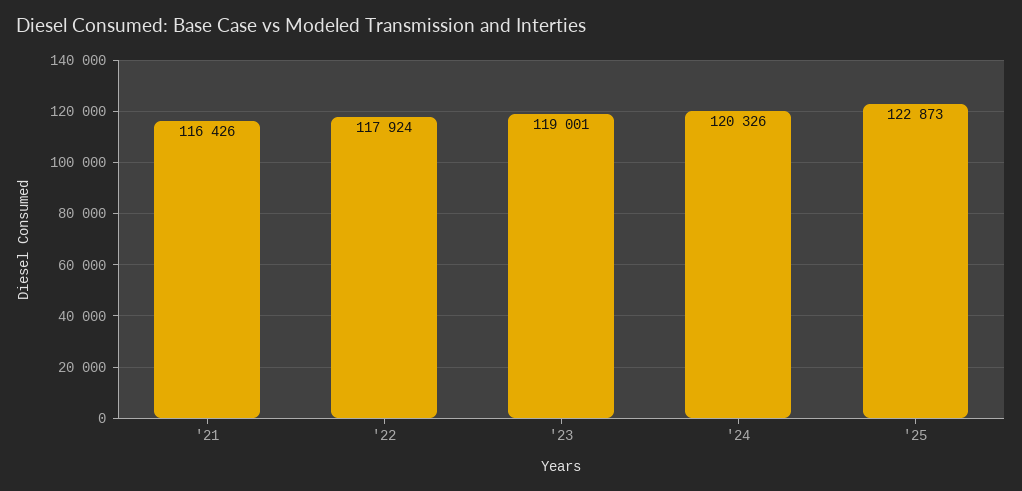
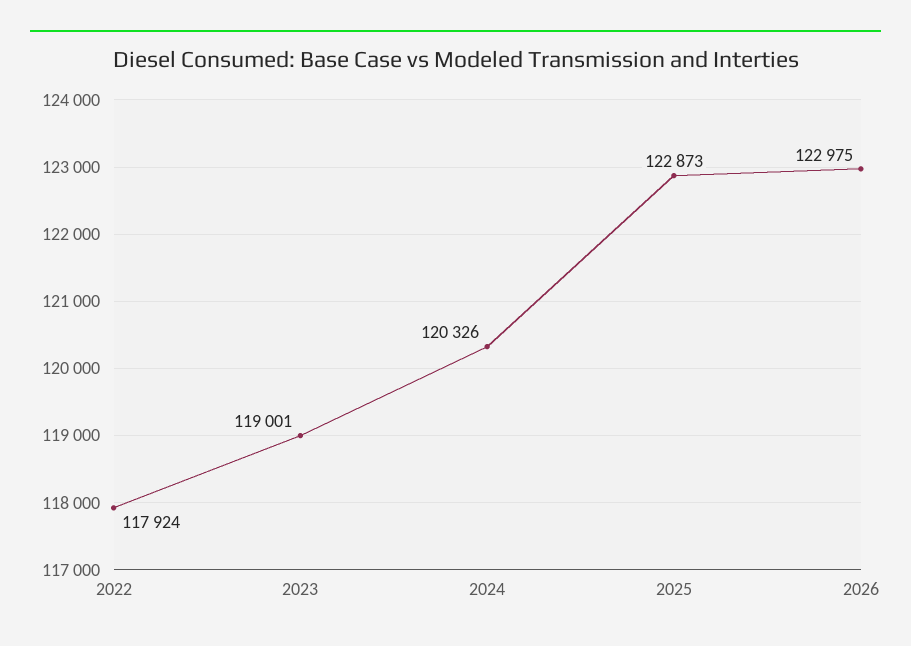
'21: 116426 -> none
2026: none -> 122975

